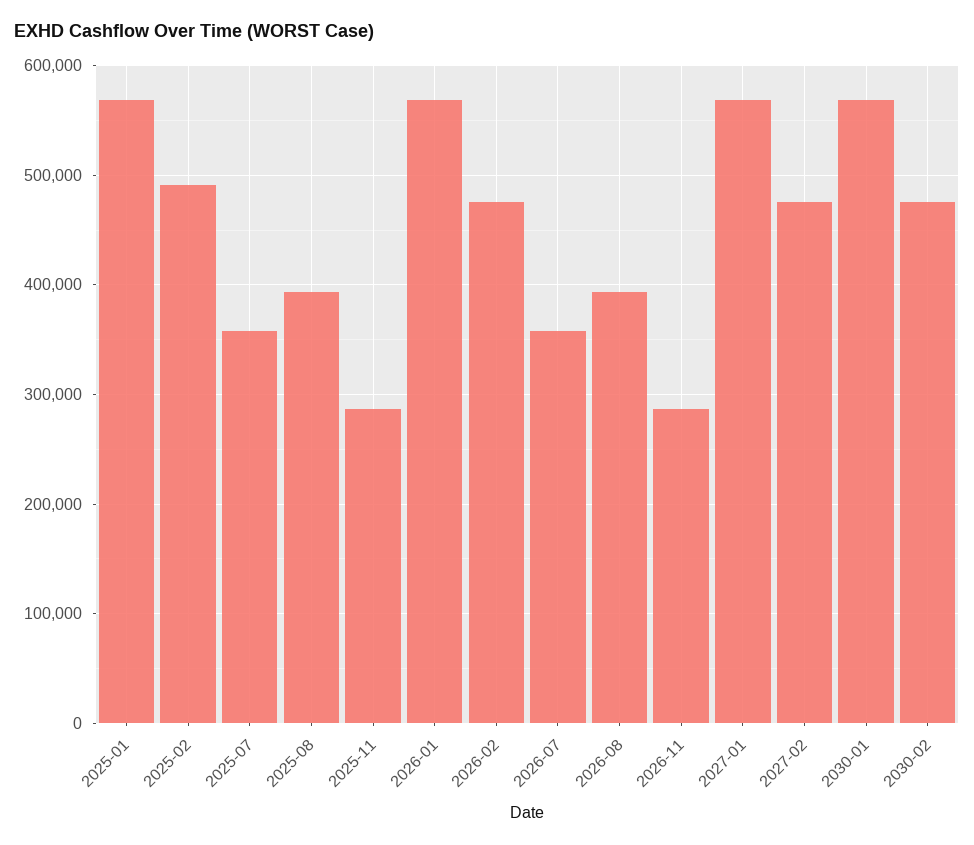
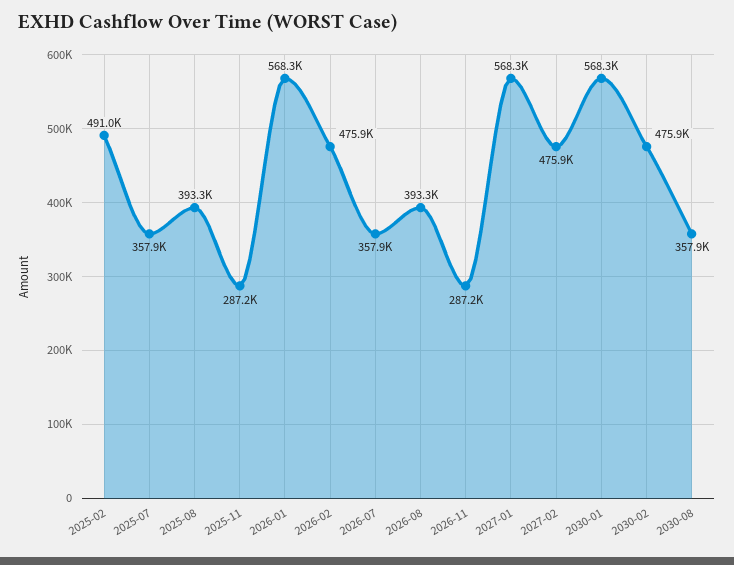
2025-01: 570000 -> none
2030-08: none -> 357900

